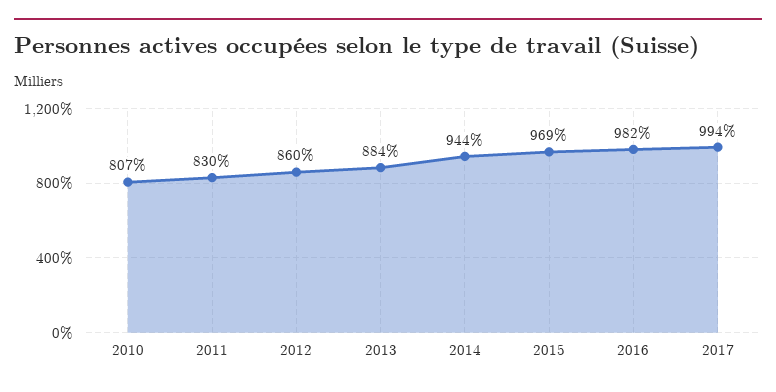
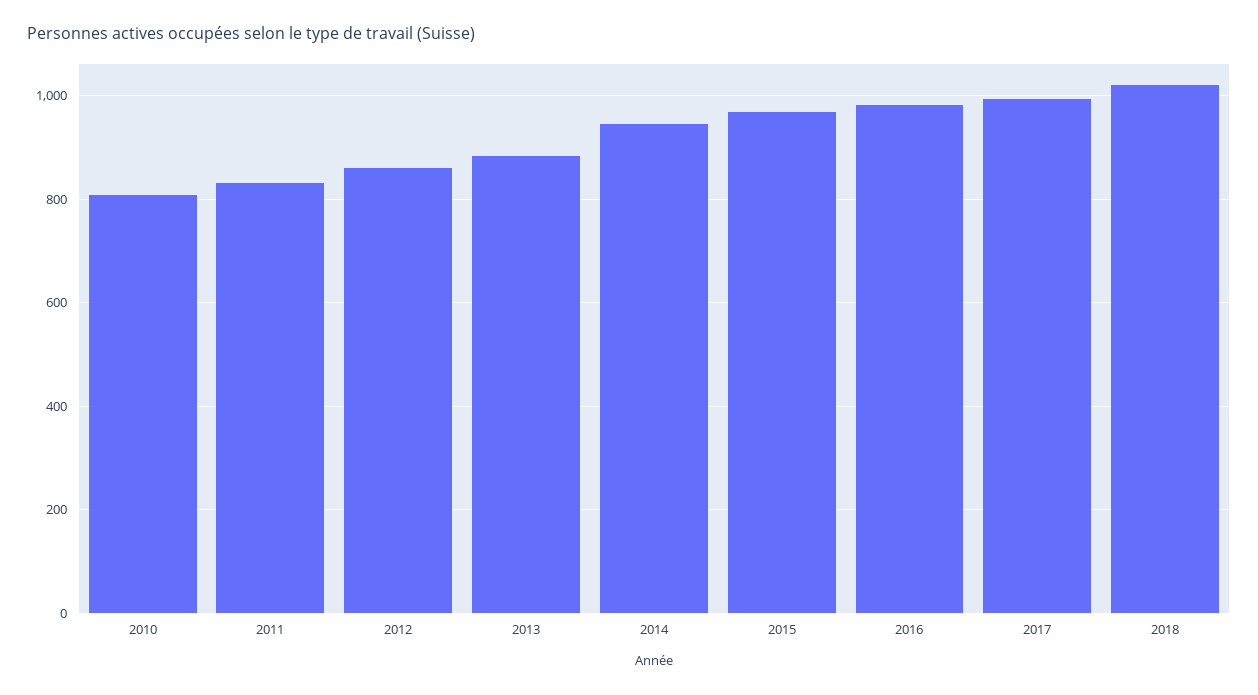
2018: none -> 1020

